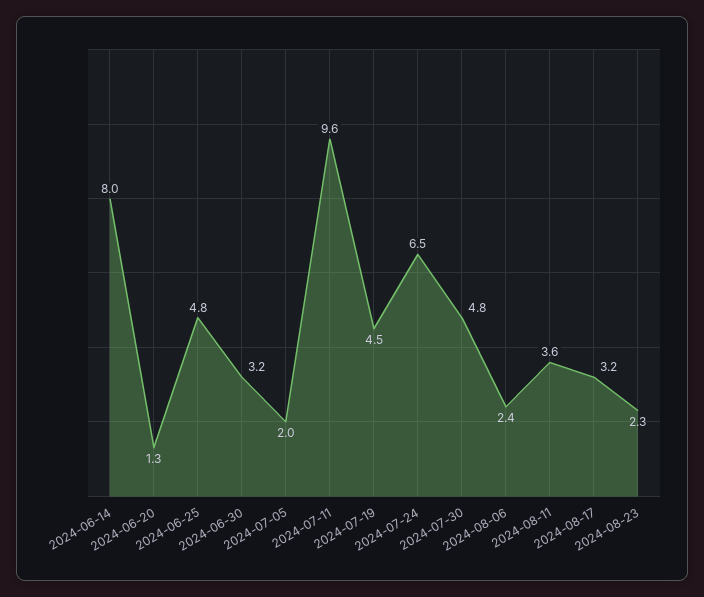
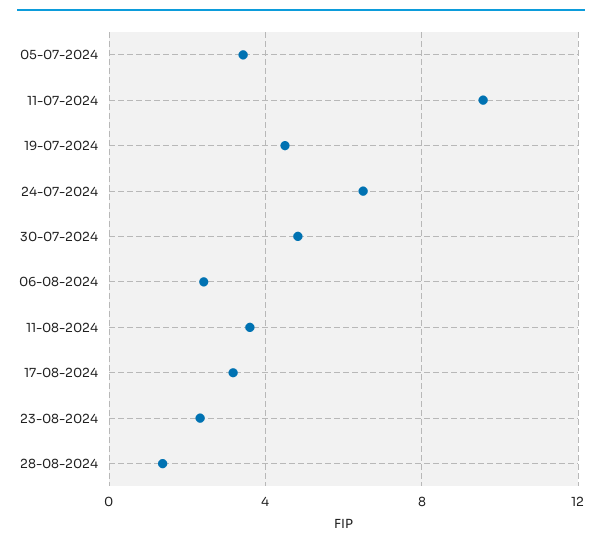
2024-06-14: 8 -> none
2024-06-20: 1.3 -> none
2024-06-25: 4.8 -> none
2024-06-30: 3.2 -> none
2024-07-05: 2 -> 3.5
28-08-2024: none -> 1.5

